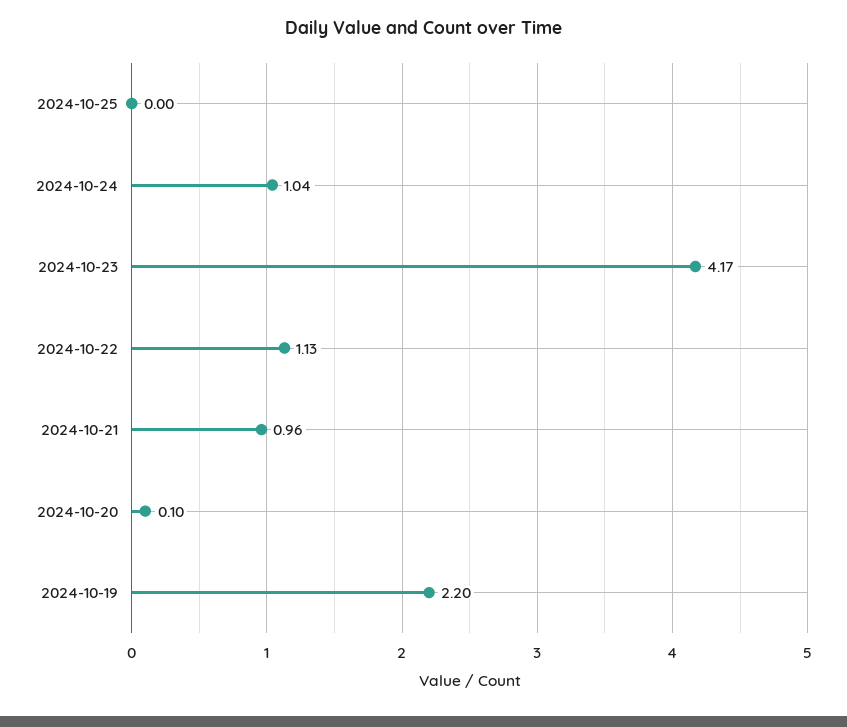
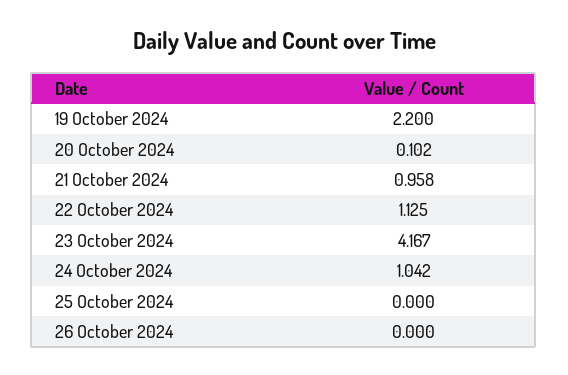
26 October 2024: none -> 0

